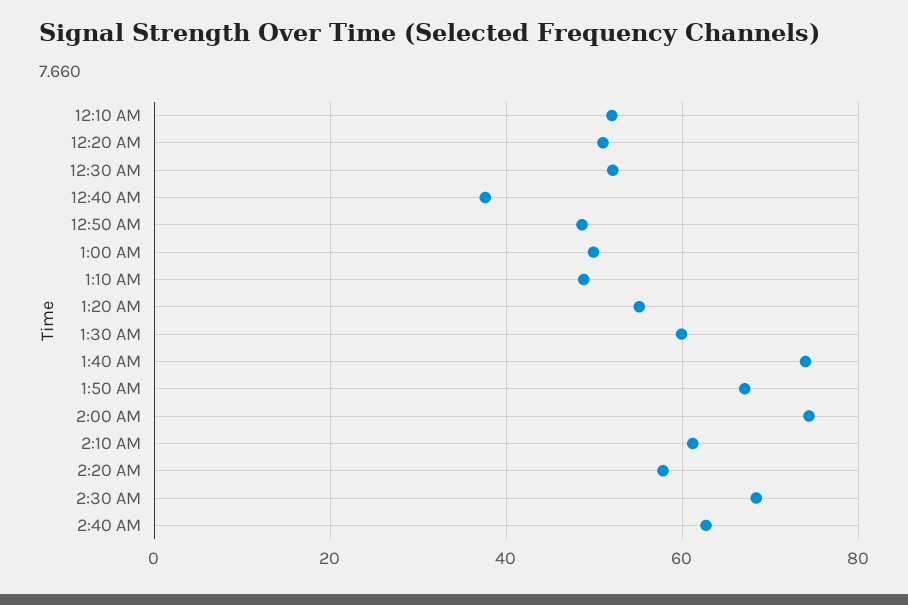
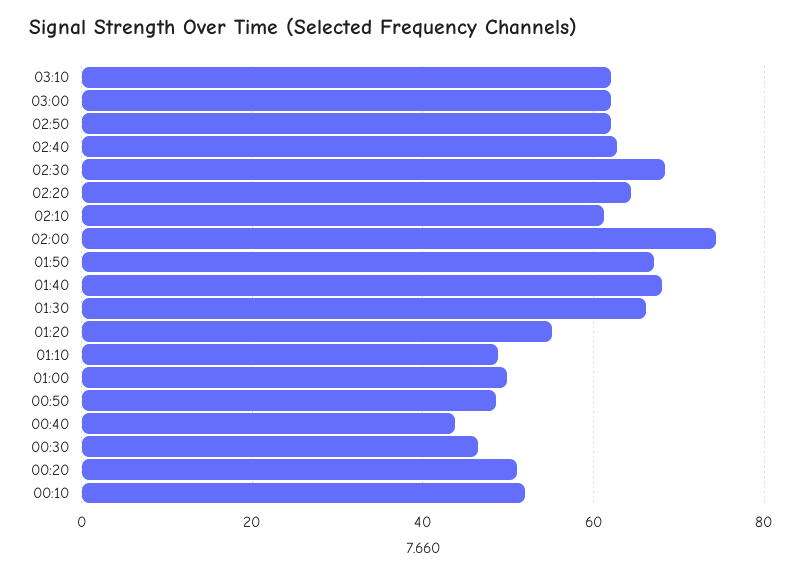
12:30 AM: 52 -> 46
12:40 AM: 38 -> 44
1:30 AM: 60 -> 66
1:40 AM: 74 -> 68
2:20 AM: 58 -> 64
03:10: none -> 62
03:00: none -> 62
02:50: none -> 62

